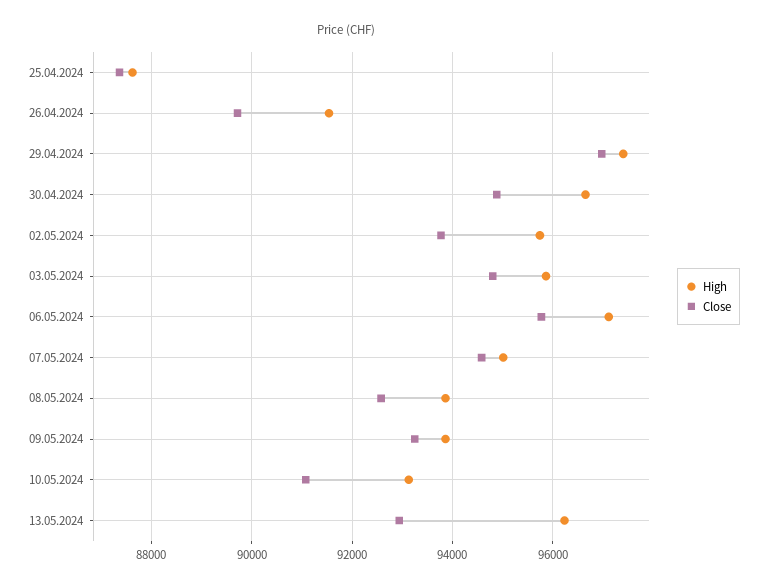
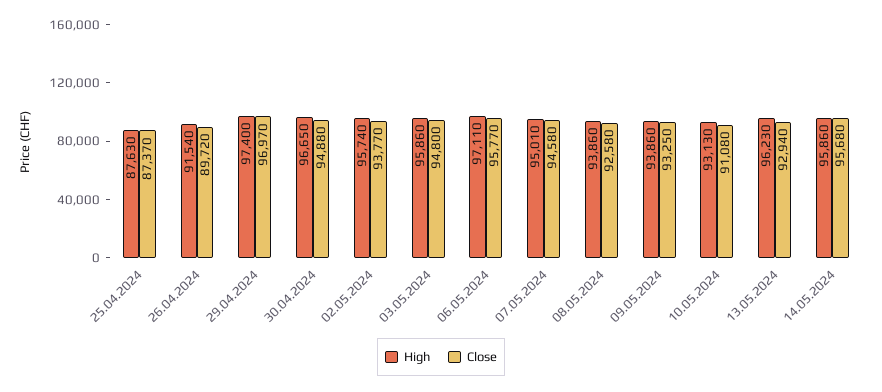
High, 14.05.2024: none -> 95860
Close, 14.05.2024: none -> 95680

